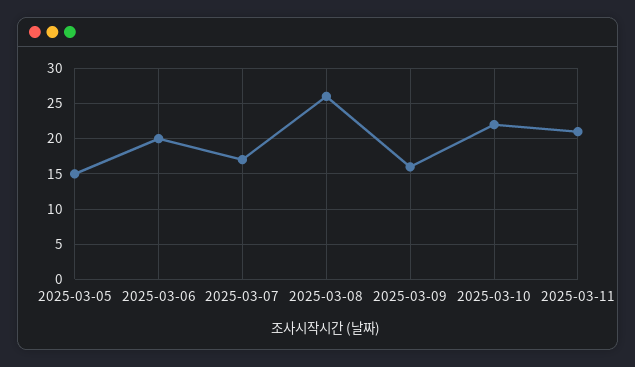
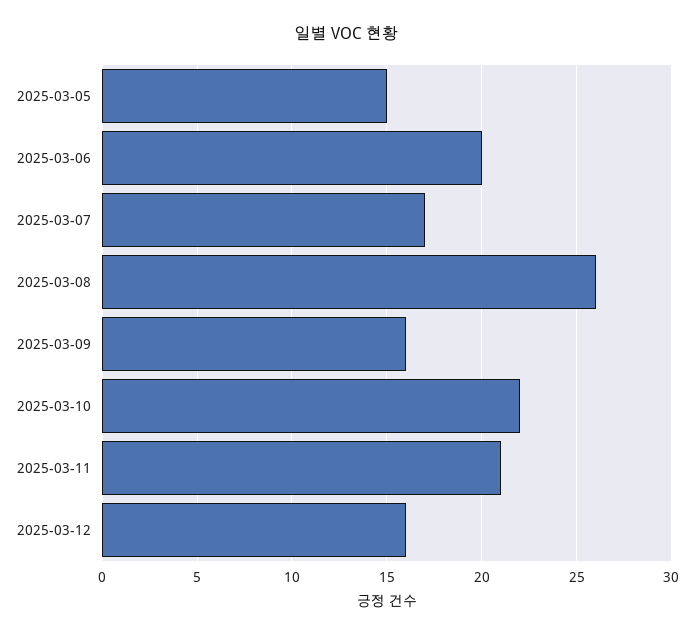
2025-03-12: none -> 16

